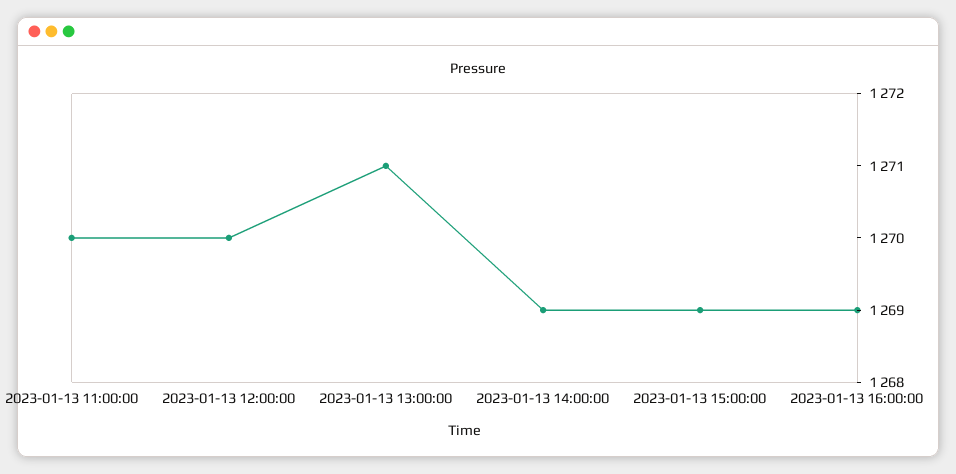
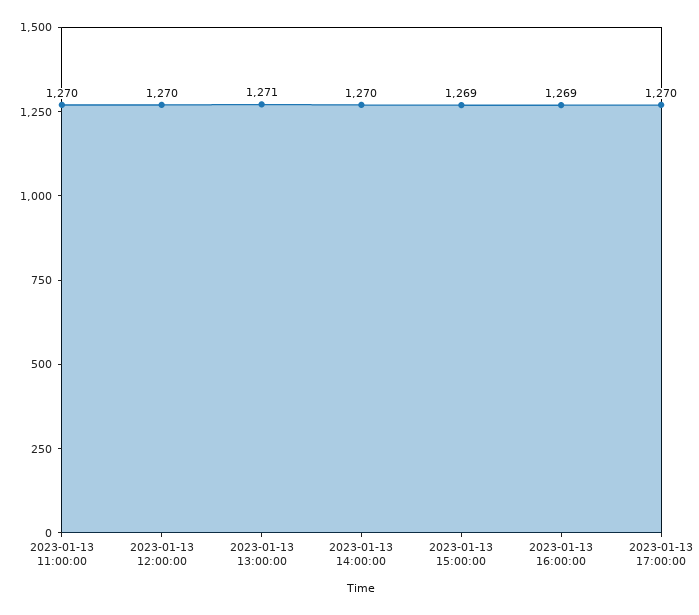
2023-01-13 14:00:00: 1269 -> 1270
2023-01-13 17:00:00: none -> 1270

